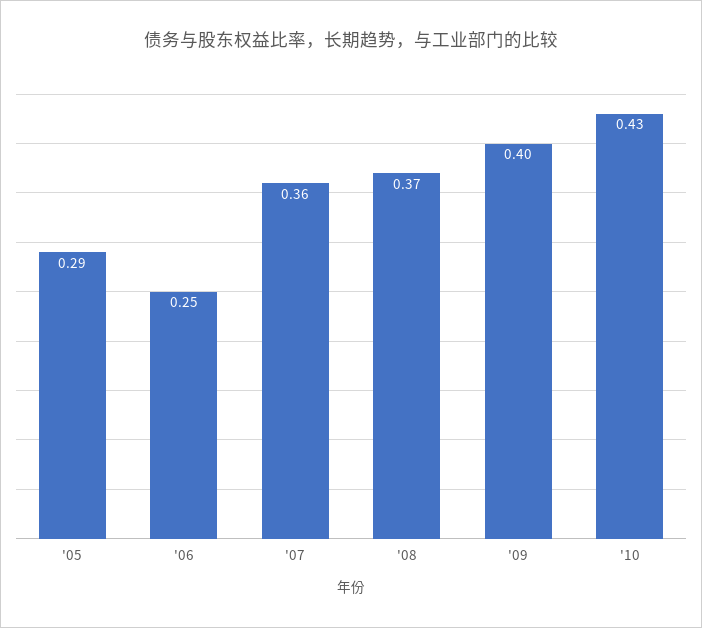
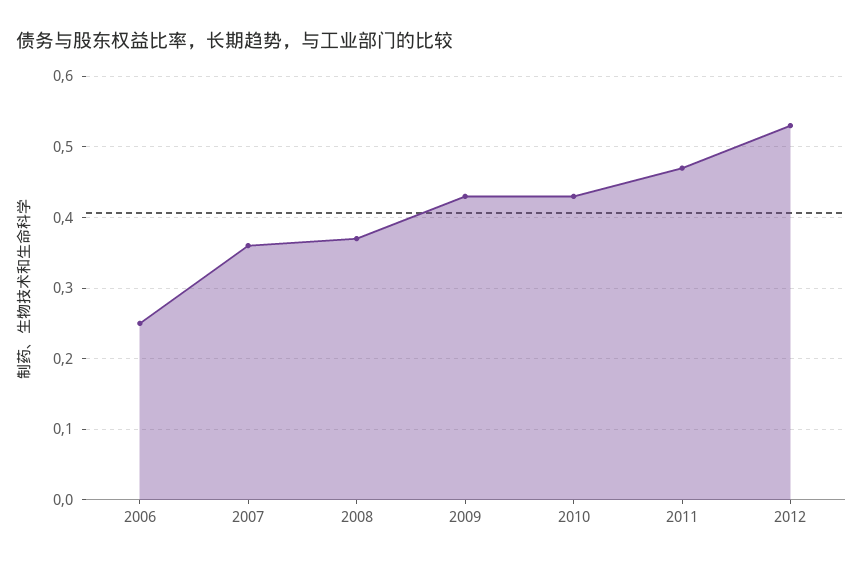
'05: 0.29 -> none
'09: 0.4 -> 0.43
2011: none -> 0.47
2012: none -> 0.53

